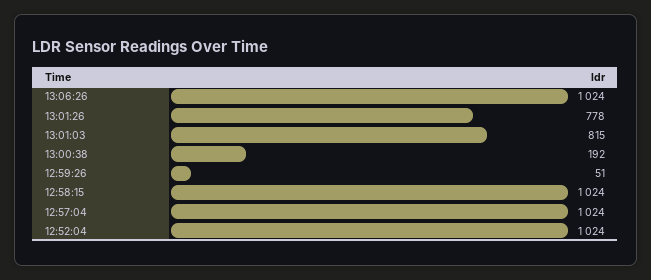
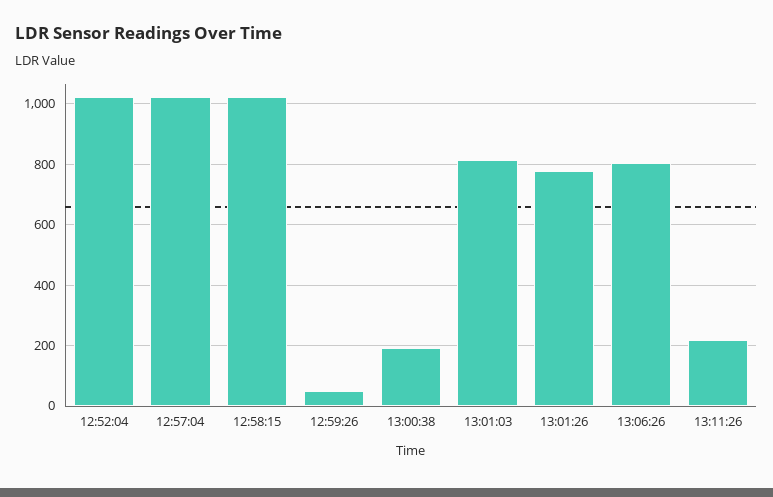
13:06:26: 1024 -> 800
13:11:26: none -> 220

